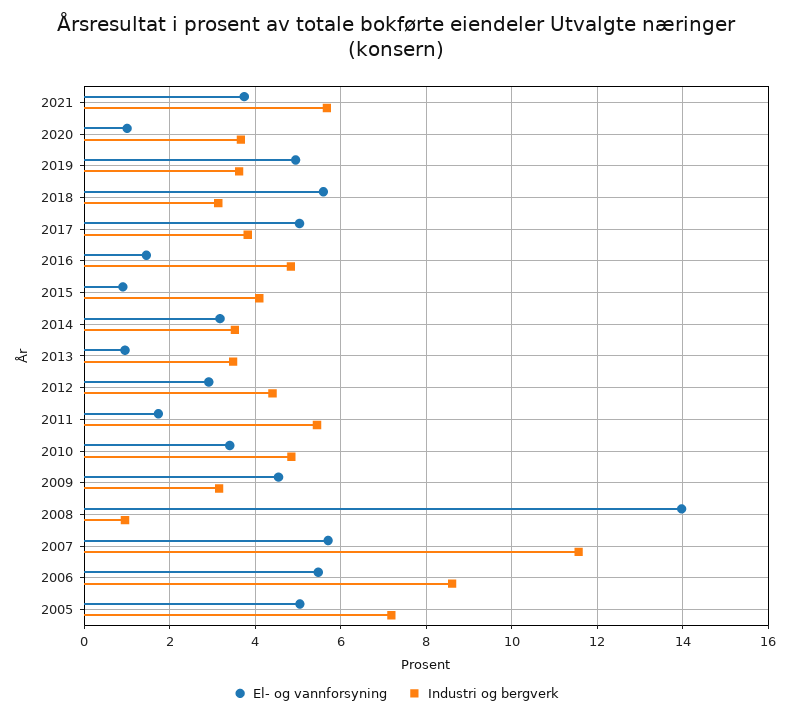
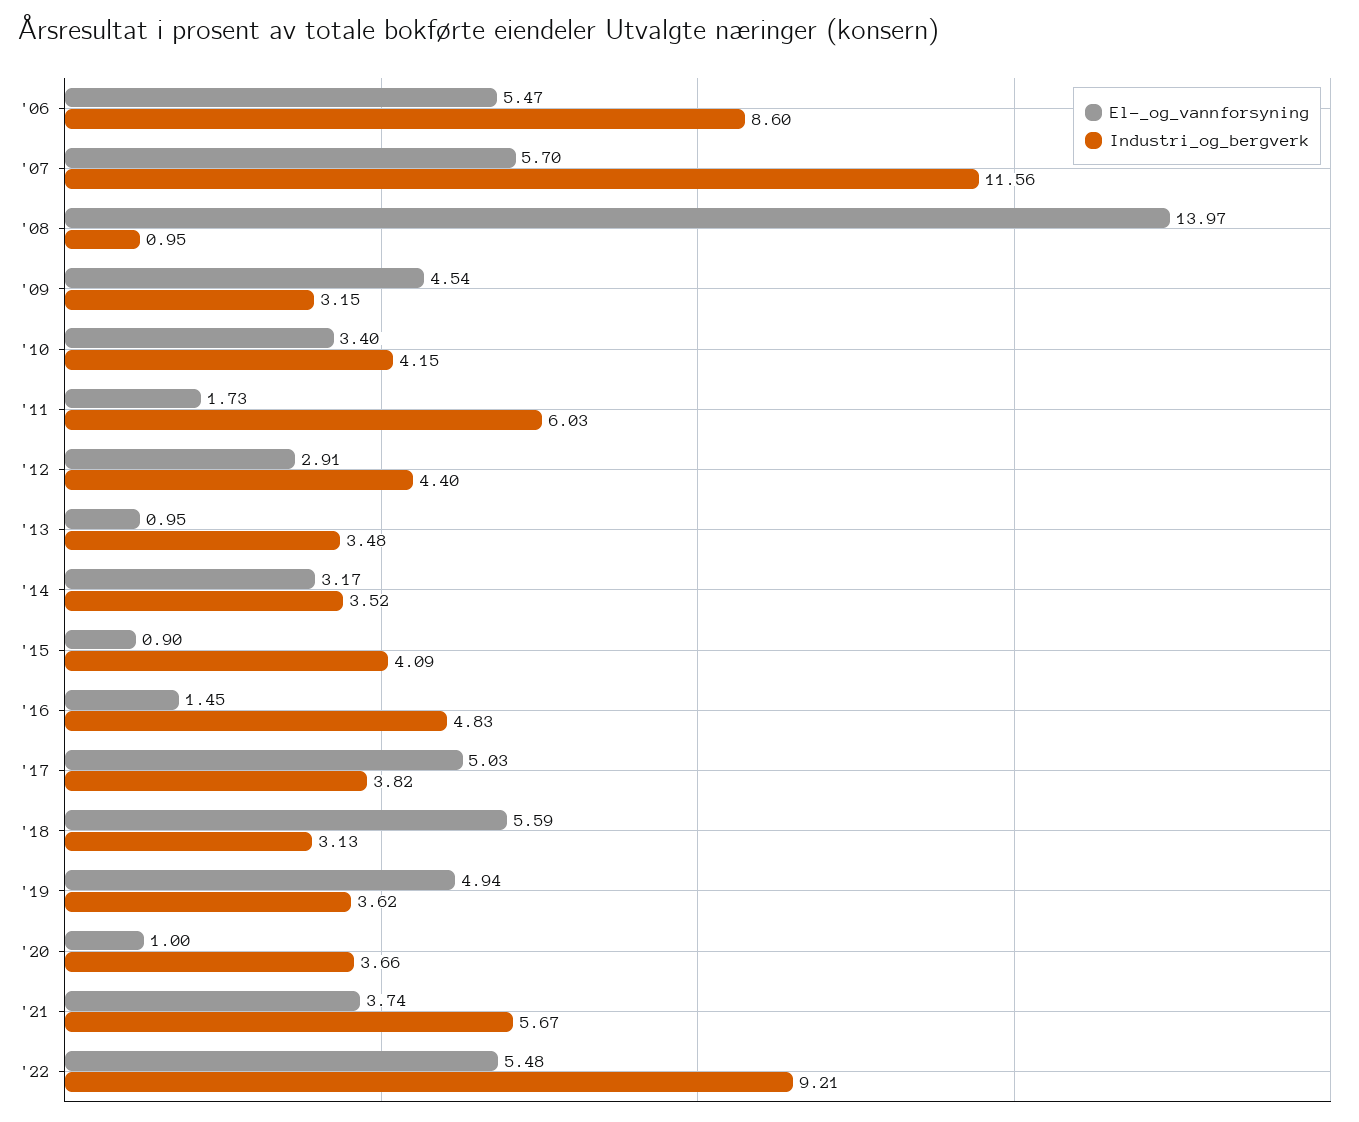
Industri og bergverk, 2011: 5.4 -> 6.03
Industri og bergverk, 2010: 4.8 -> 4.15
El- og vannforsyning, 2005: 5 -> none
Industri og bergverk, 2005: 7.2 -> none
El- og vannforsyning, '22: none -> 5.48
Industri og bergverk, '22: none -> 9.21

